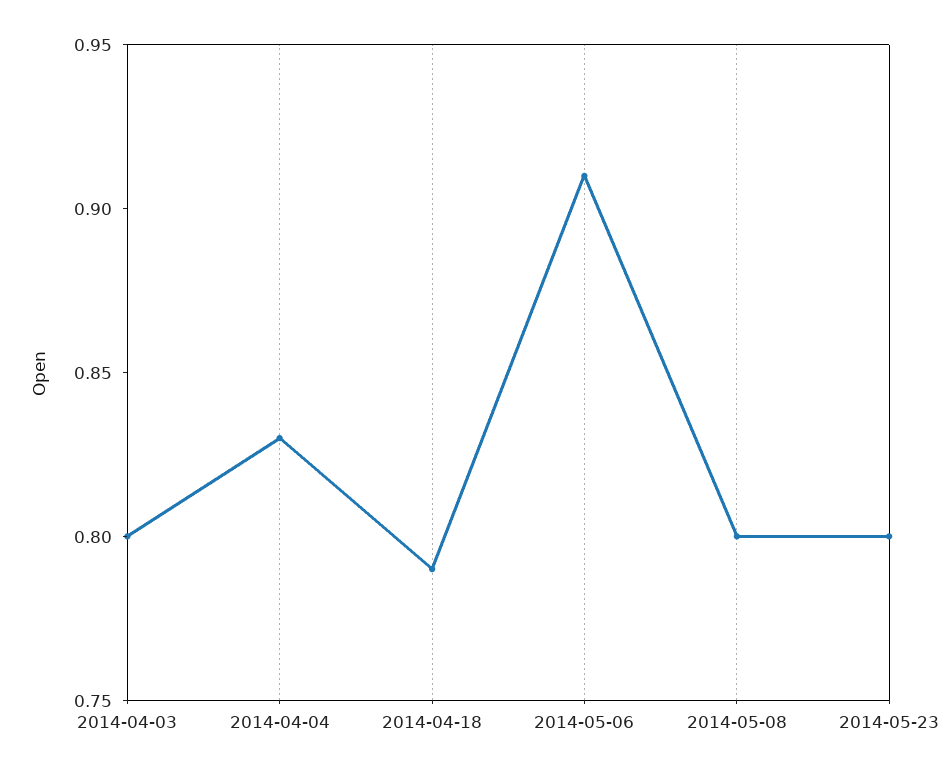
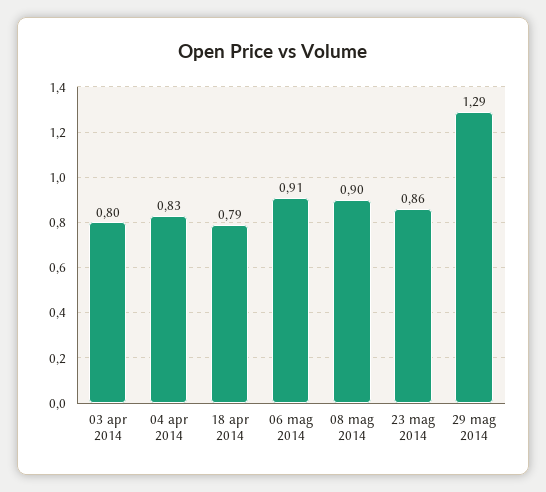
2014-05-08: 0.8 -> 0.9
2014-05-23: 0.8 -> 0.86
29 mag 2014: none -> 1.29

